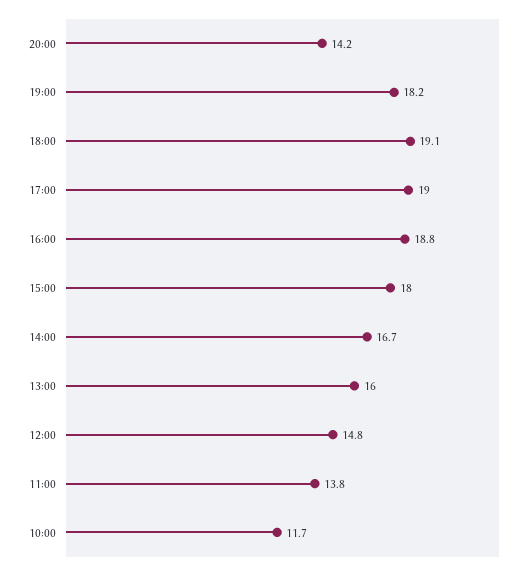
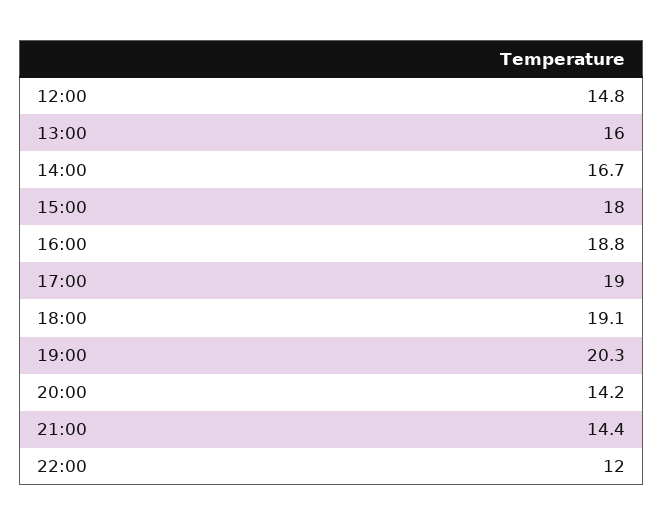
19:00: 18.2 -> 20.3
11:00: 13.8 -> none
10:00: 11.7 -> none
21:00: none -> 14.4
22:00: none -> 12

